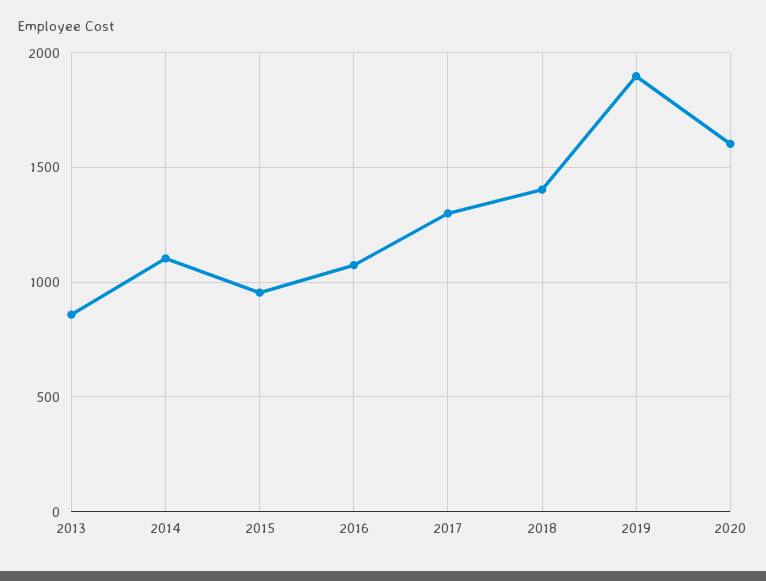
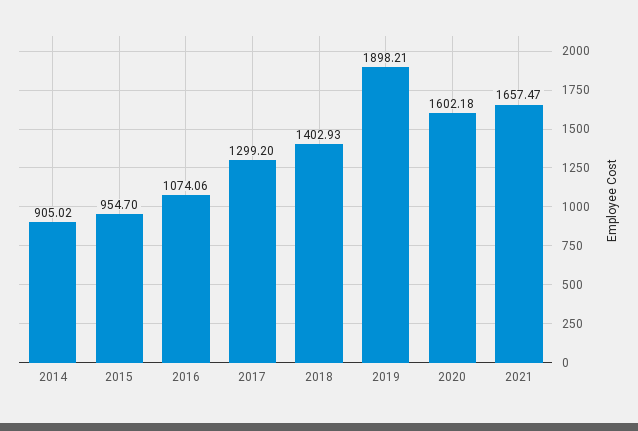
2013: 850 -> none
2014: 1100 -> 905.02
2021: none -> 1657.47

